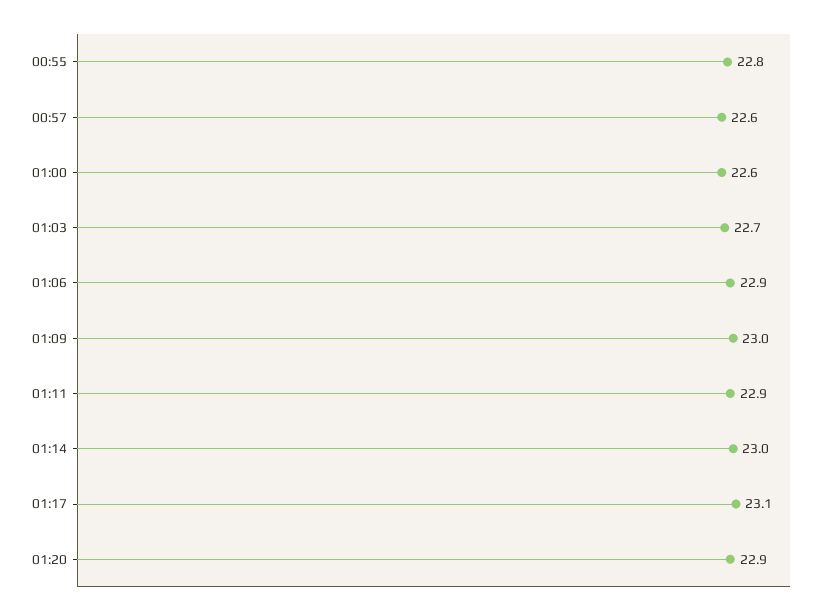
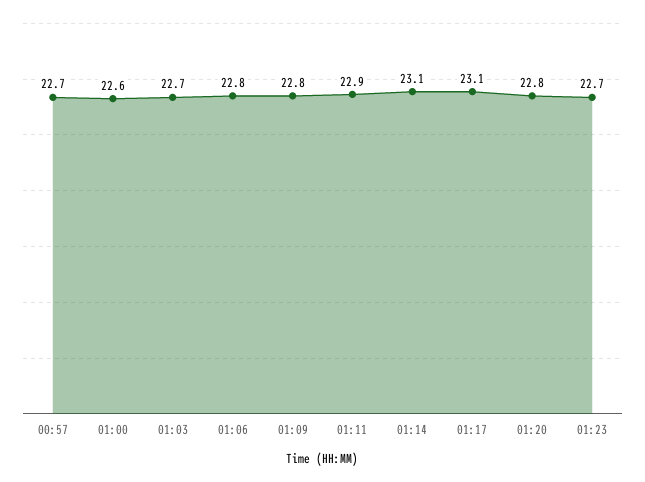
00:55: 22.8 -> none
00:57: 22.6 -> 22.7
01:06: 22.9 -> 22.8
01:09: 23 -> 22.8
01:14: 23 -> 23.1
01:20: 22.9 -> 22.8
01:23: none -> 22.7

